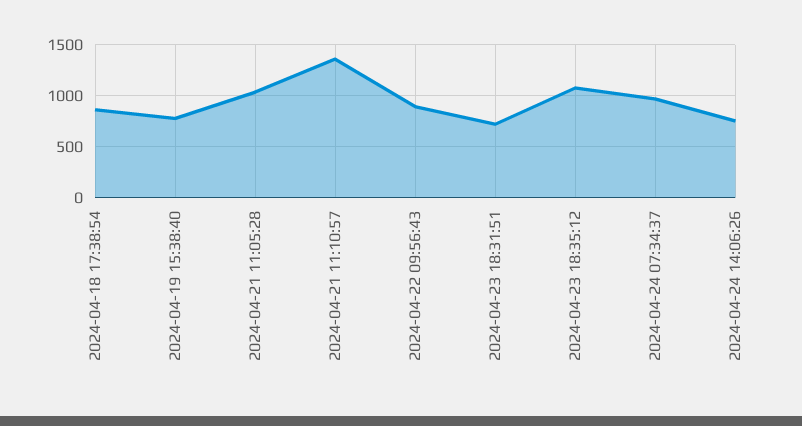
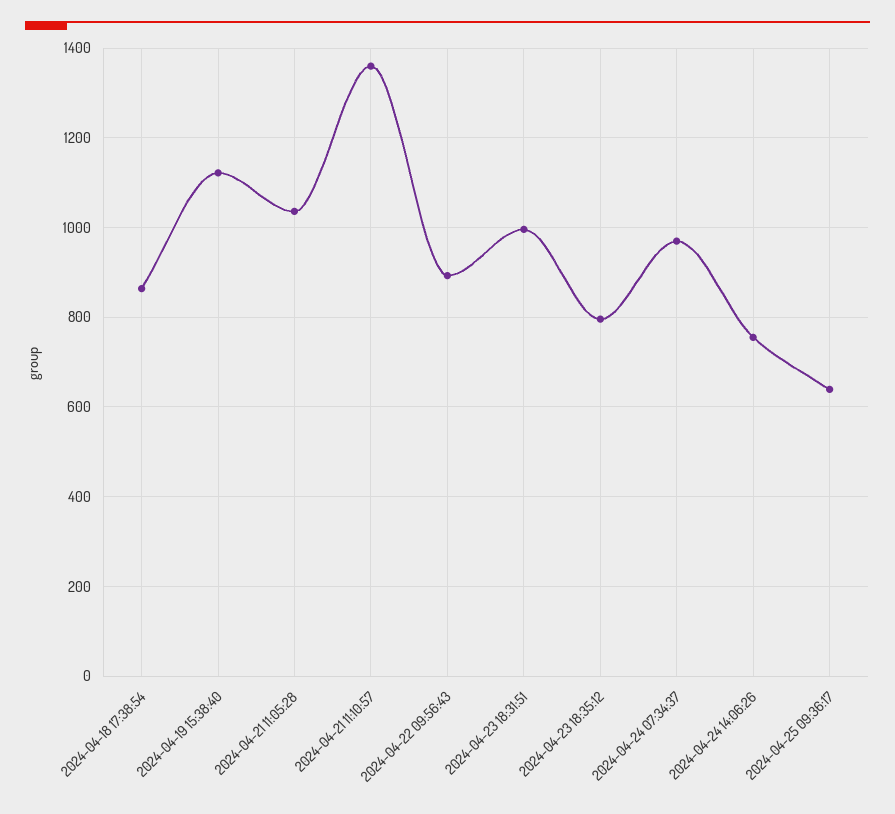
2024-04-19 15:38:40: 800 -> 1120
2024-04-23 18:31:51: 700 -> 1000
2024-04-23 18:35:12: 1100 -> 800
2024-04-25 09:36:17: none -> 640

